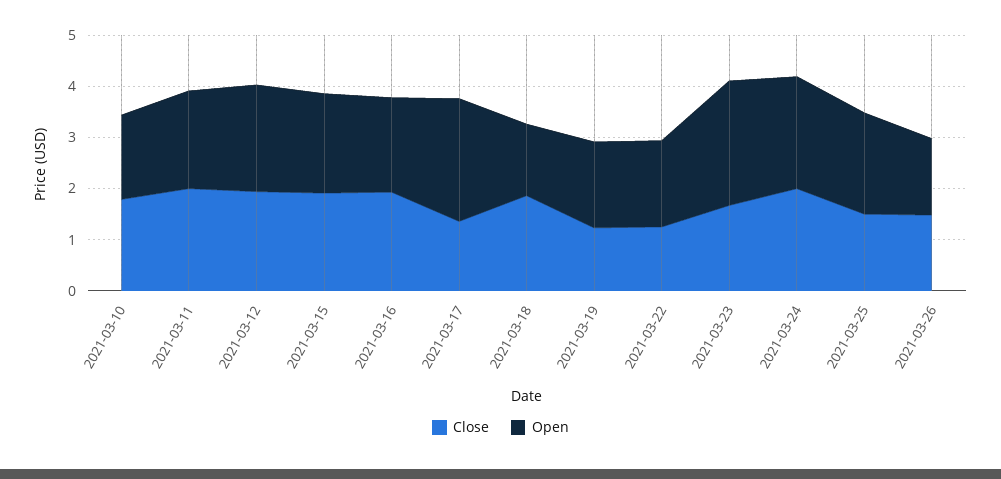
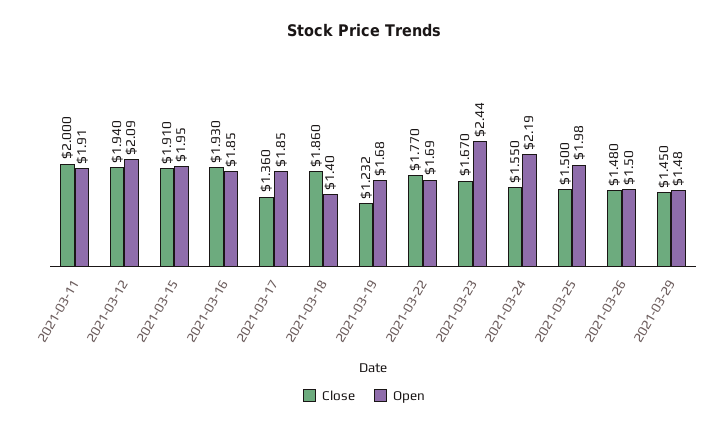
Close, 2021-03-10: 1.8 -> none
Open, 2021-03-10: 1.6 -> none
Open, 2021-03-17: 2.4 -> 1.85
Close, 2021-03-22: 1.2 -> 1.77
Close, 2021-03-24: 2 -> 1.55
Close, 2021-03-29: none -> 1.45
Open, 2021-03-29: none -> 1.48

